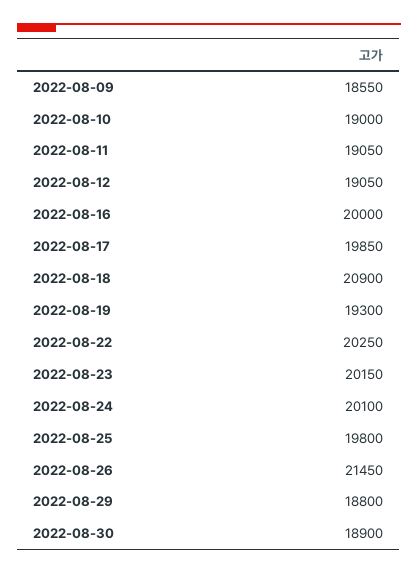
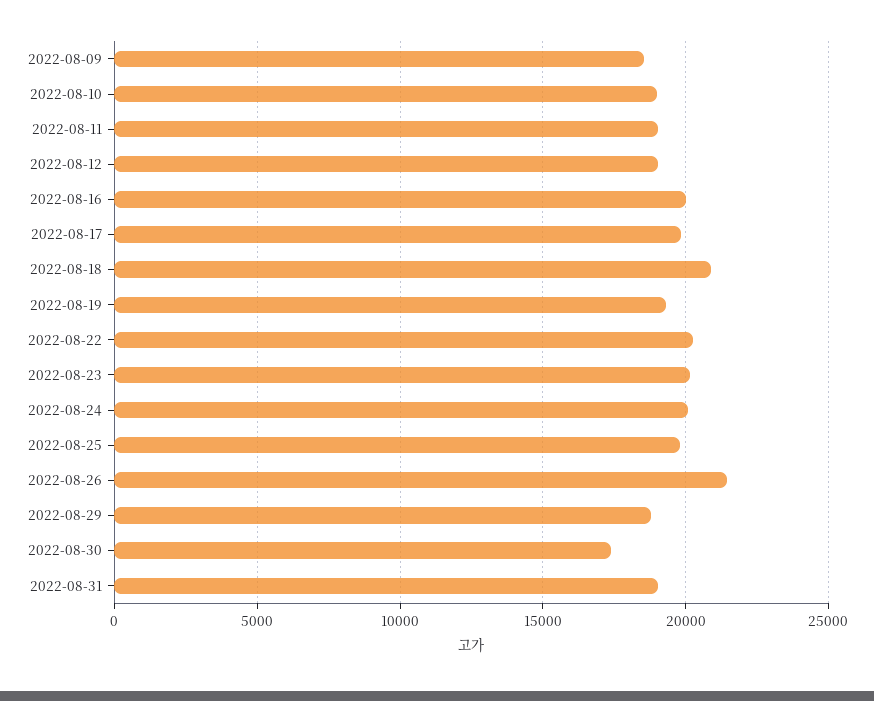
2022-08-30: 18900 -> 17500
2022-08-31: none -> 19000

